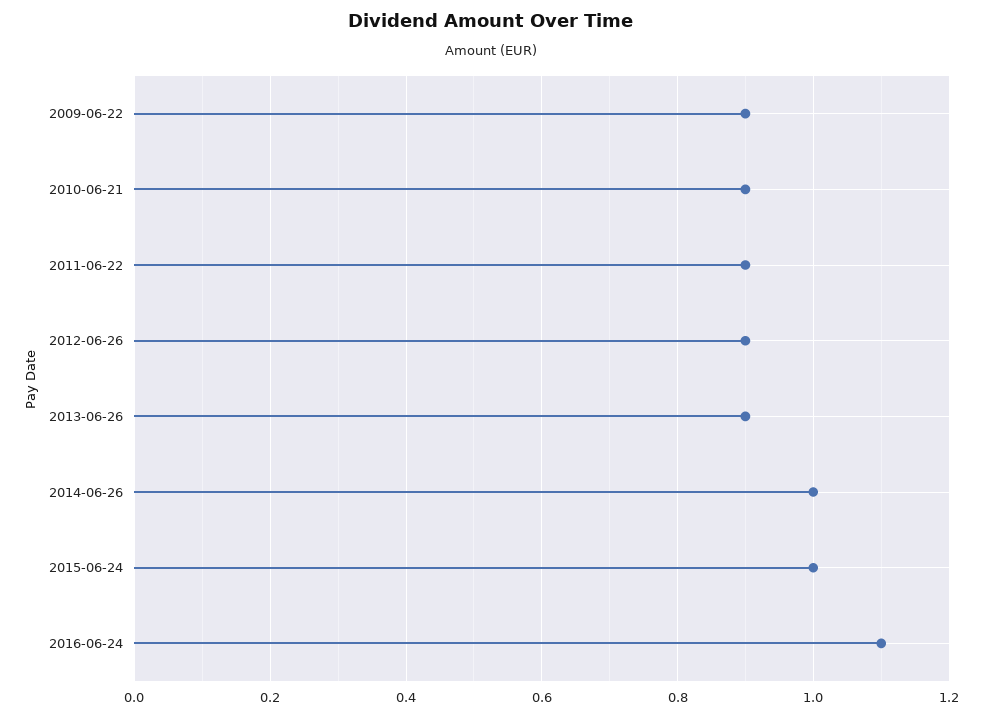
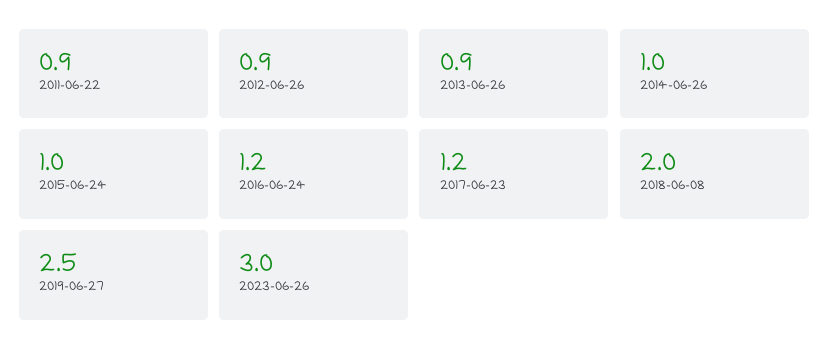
2009-06-22: 0.9 -> none
2010-06-21: 0.9 -> none
2016-06-24: 1.1 -> 1.2
2017-06-23: none -> 1.2
2018-06-08: none -> 2
2019-06-27: none -> 2.5
2023-06-26: none -> 3

